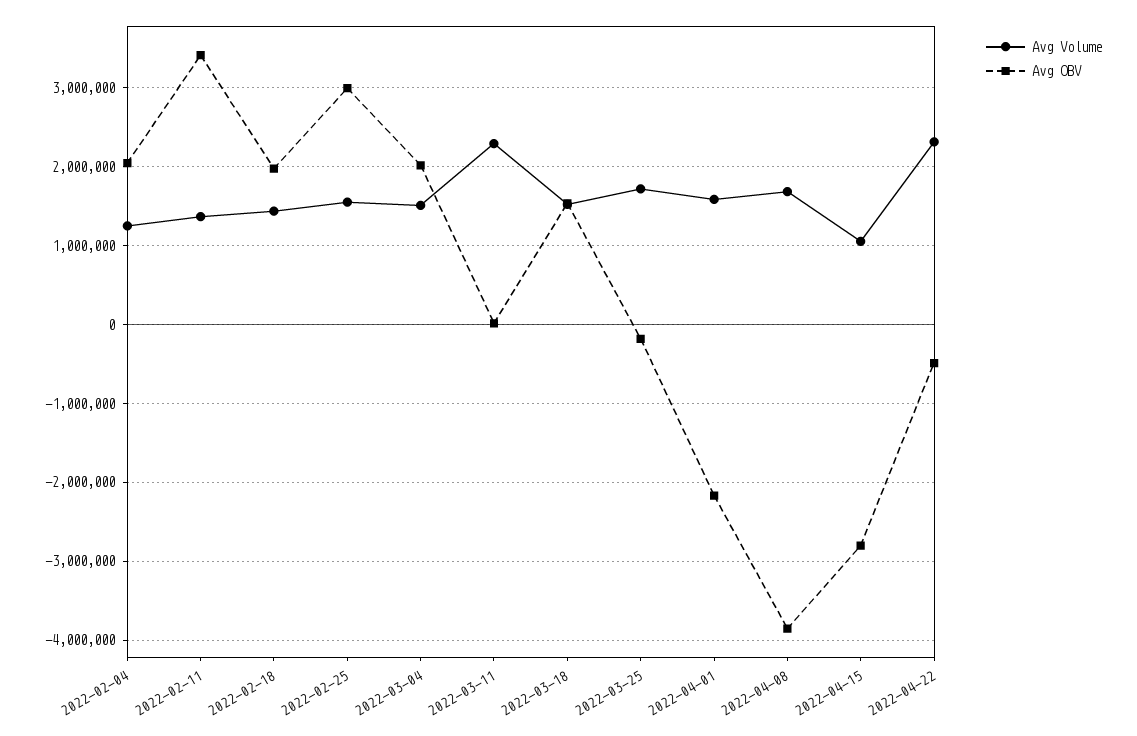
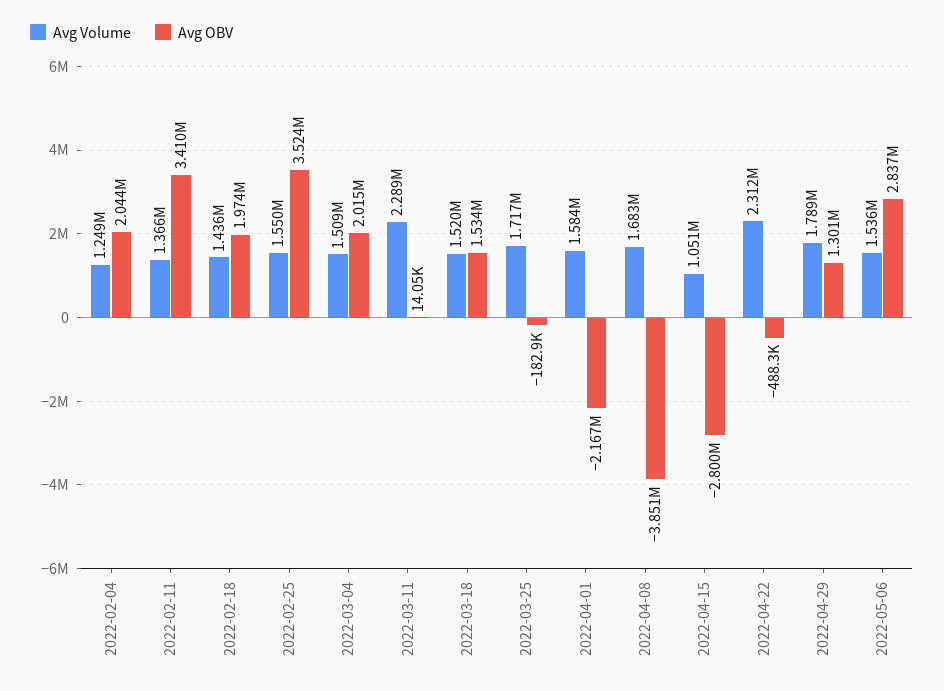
Avg OBV, 2022-02-25: 3000000 -> 3524000
Avg Volume, 2022-04-29: none -> 1789000
Avg OBV, 2022-04-29: none -> 1301000
Avg Volume, 2022-05-06: none -> 1536000
Avg OBV, 2022-05-06: none -> 2837000

